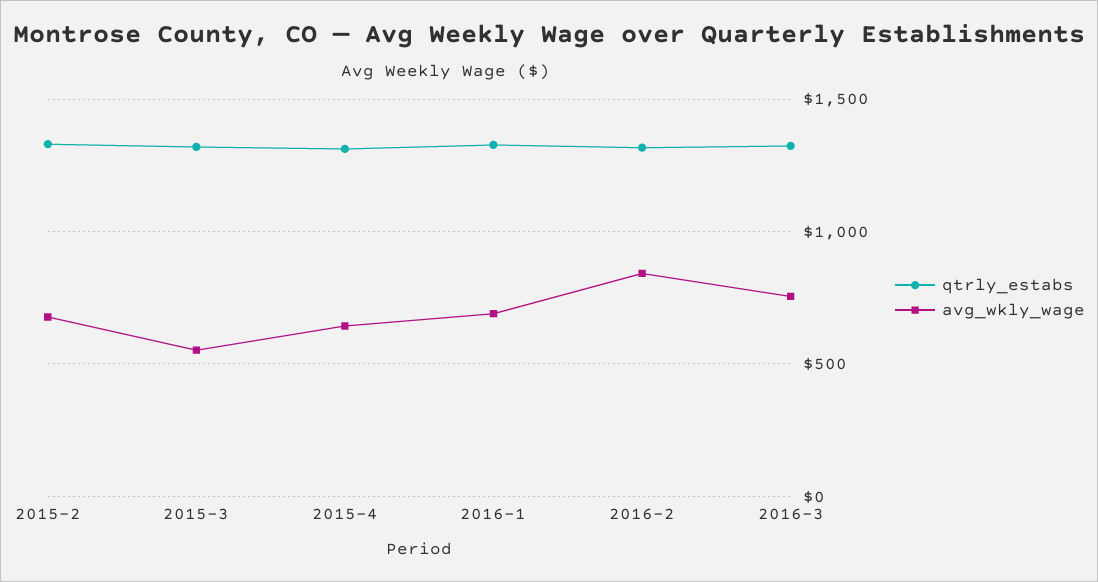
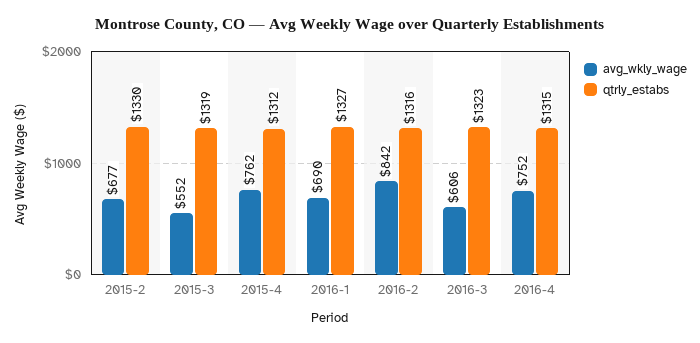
avg_wkly_wage, 2015-4: 650 -> 762
avg_wkly_wage, 2016-3: 750 -> 606
avg_wkly_wage, 2016-4: none -> 752
qtrly_estabs, 2016-4: none -> 1315

